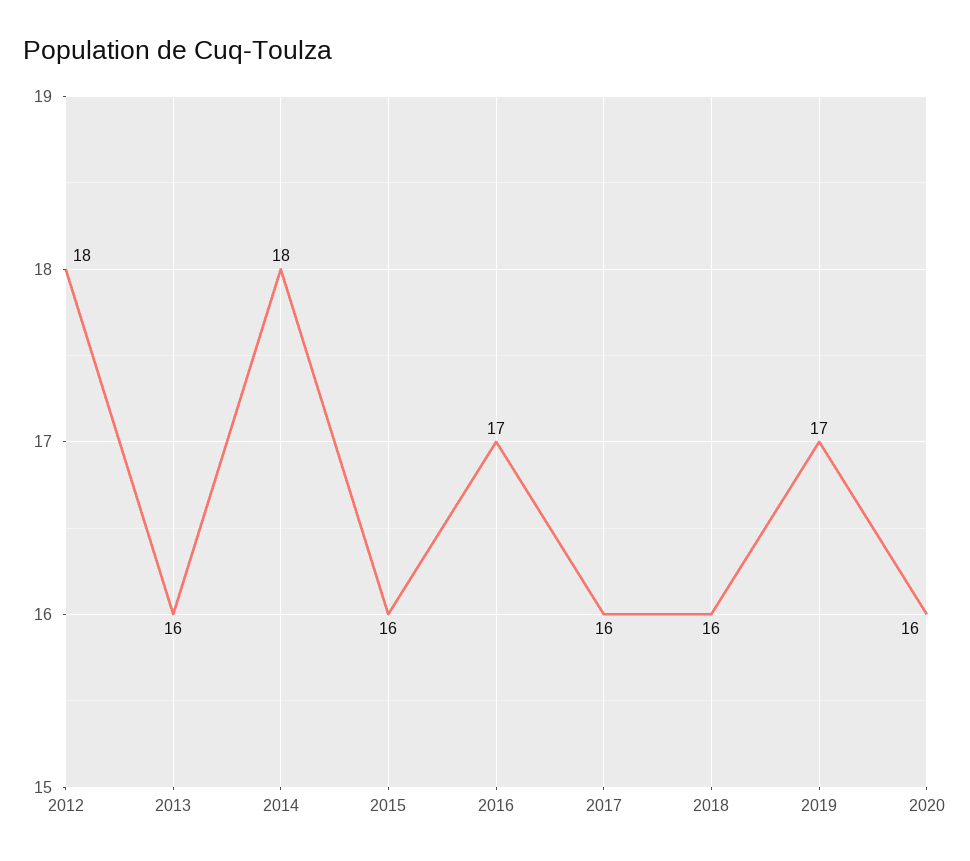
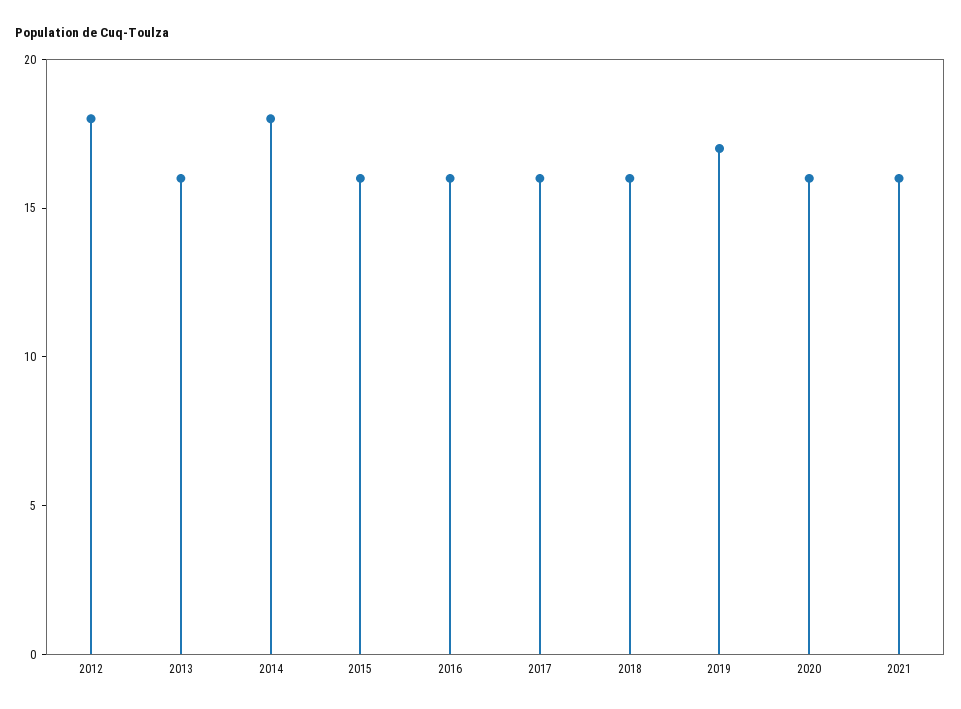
2016: 17 -> 16
2021: none -> 16

